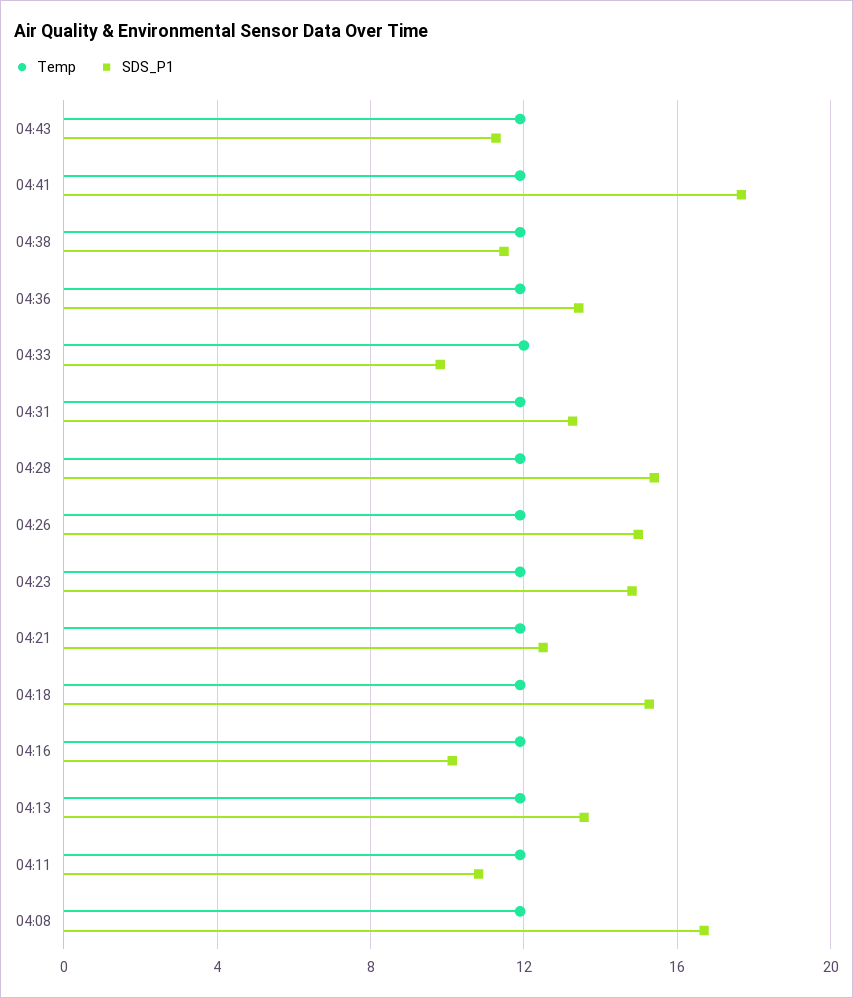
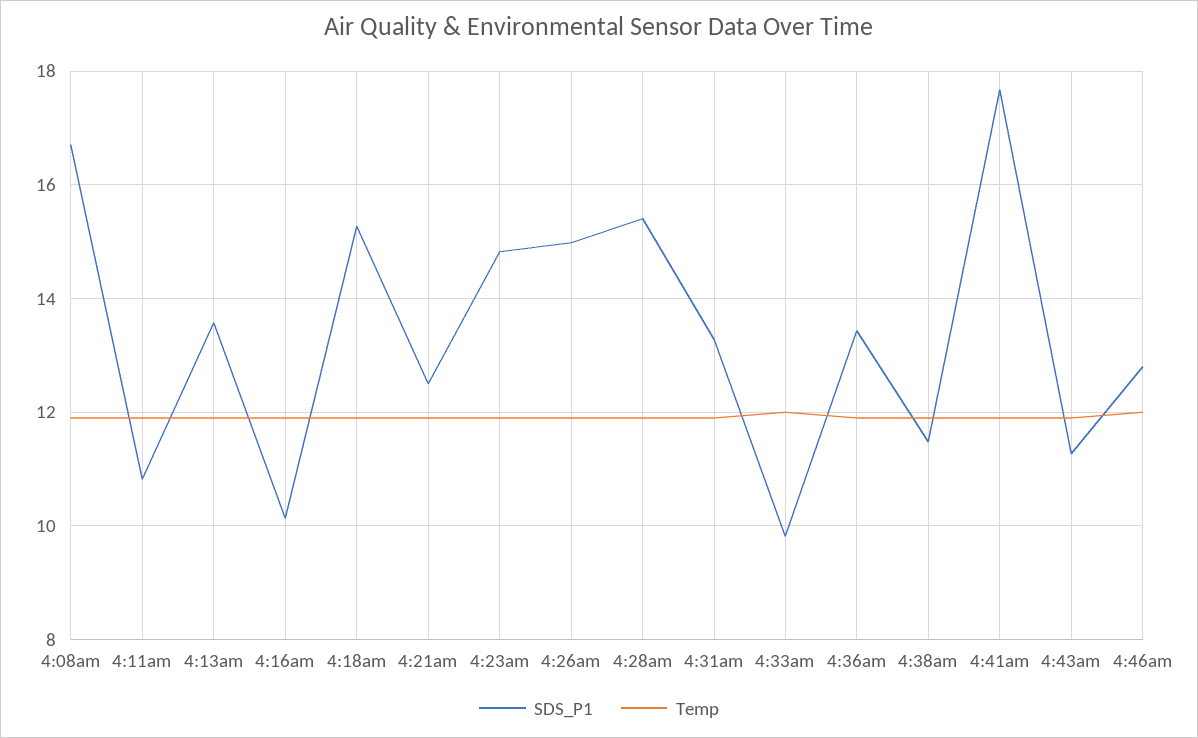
SDS_P1, 4:46am: none -> 12.8
Temp, 4:46am: none -> 12

